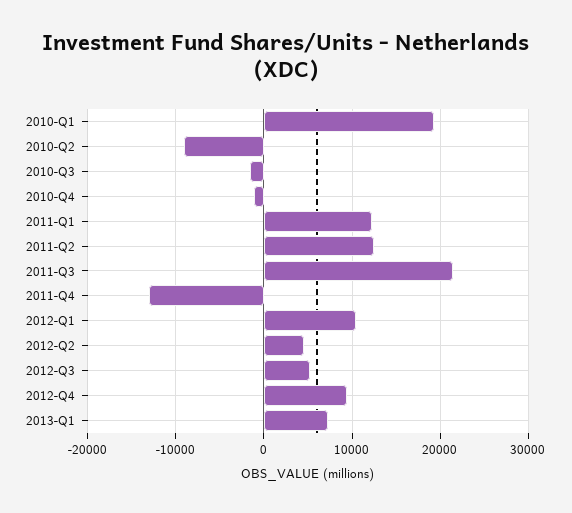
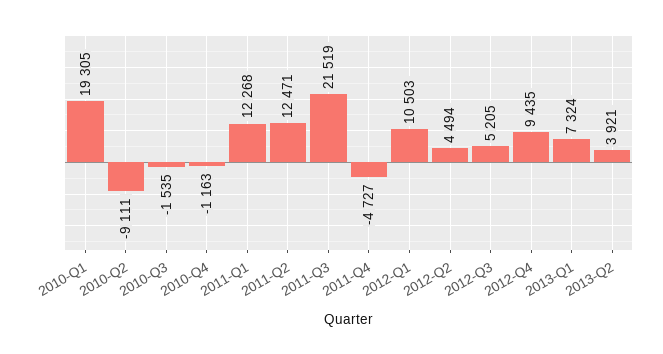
2011-Q4: -13000 -> -4727
2013-Q2: none -> 3921

